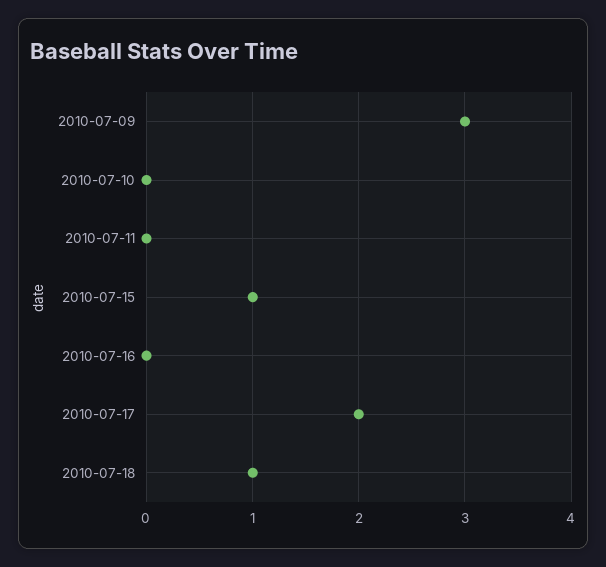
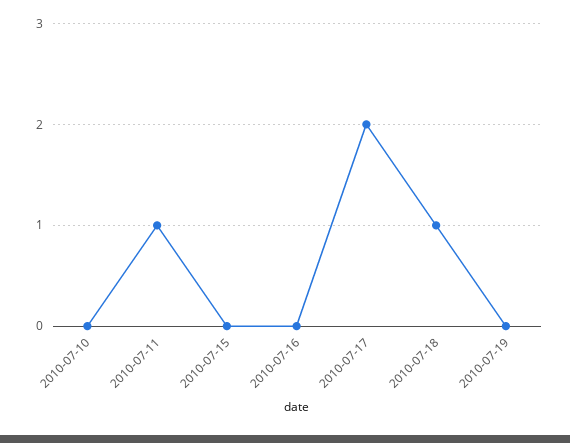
2010-07-09: 3 -> none
2010-07-11: 0 -> 1
2010-07-15: 1 -> 0
2010-07-19: none -> 0

